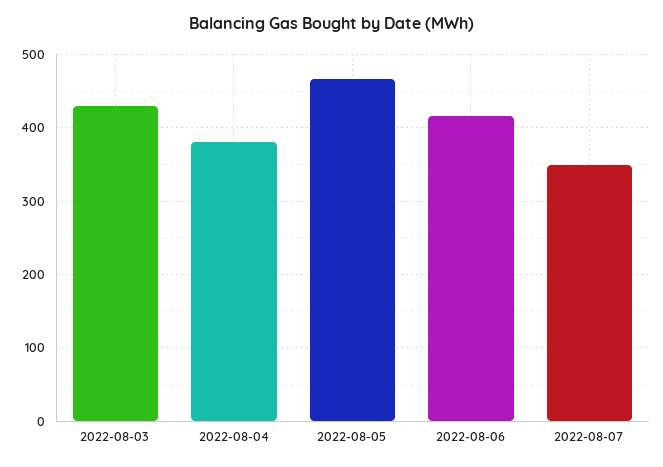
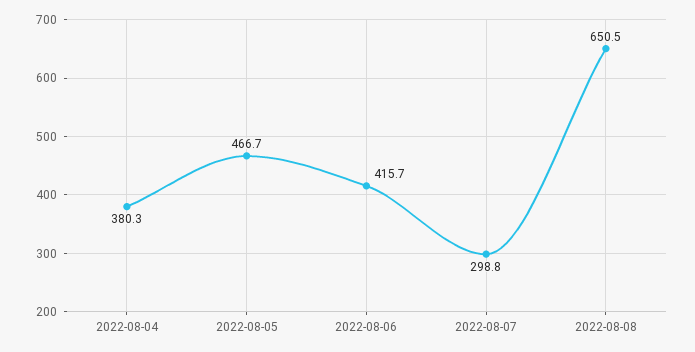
2022-08-03: 430 -> none
2022-08-07: 350 -> 298.8
2022-08-08: none -> 650.5

